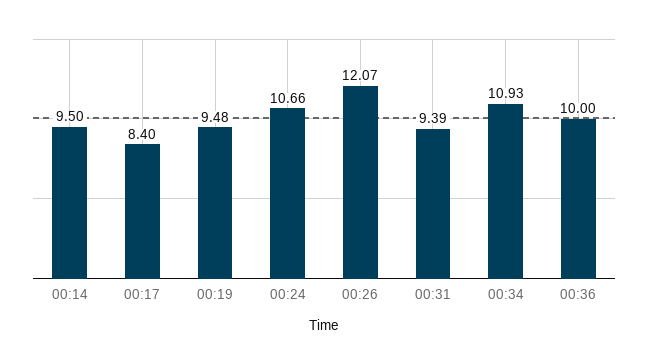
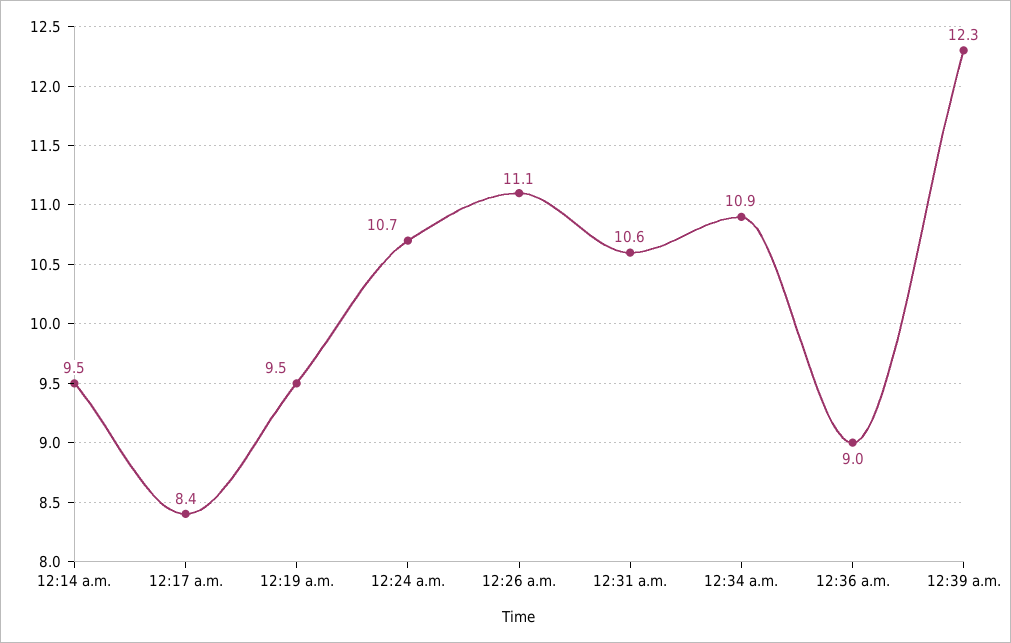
00:26: 12.07 -> 11.1
00:31: 9.39 -> 10.6
00:36: 10 -> 9
12:39 a.m.: none -> 12.3

